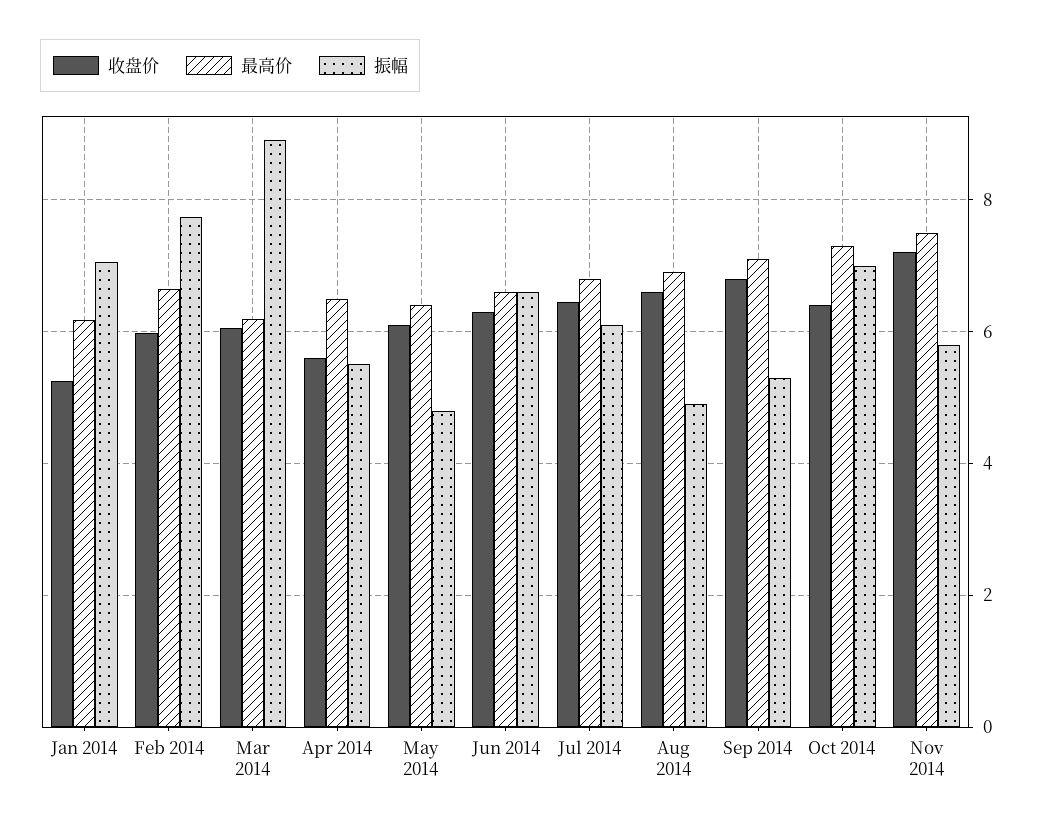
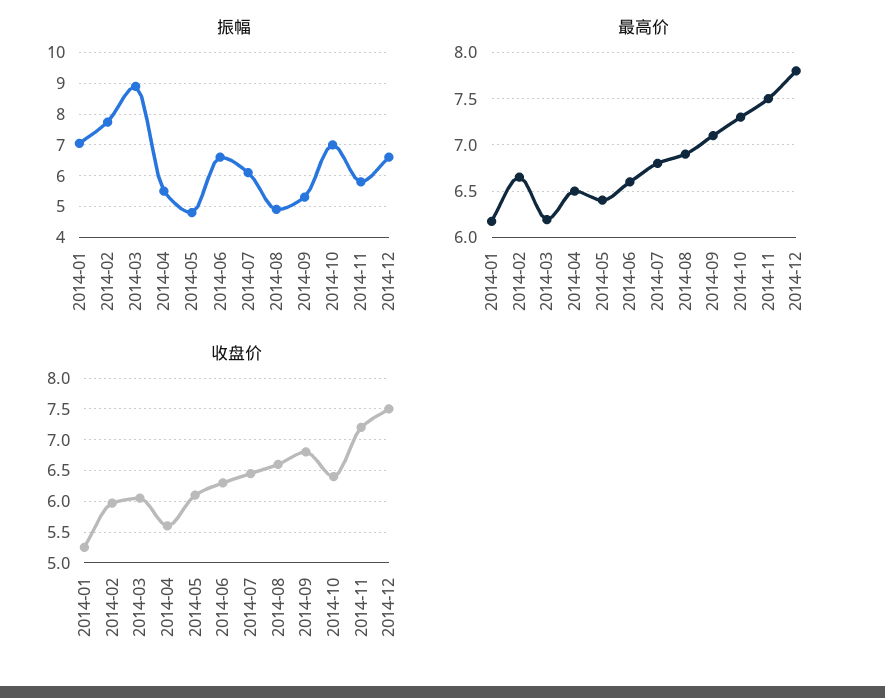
振幅, 2014-12: none -> 6.6
最高价, 2014-12: none -> 7.8
收盘价, 2014-12: none -> 7.5

